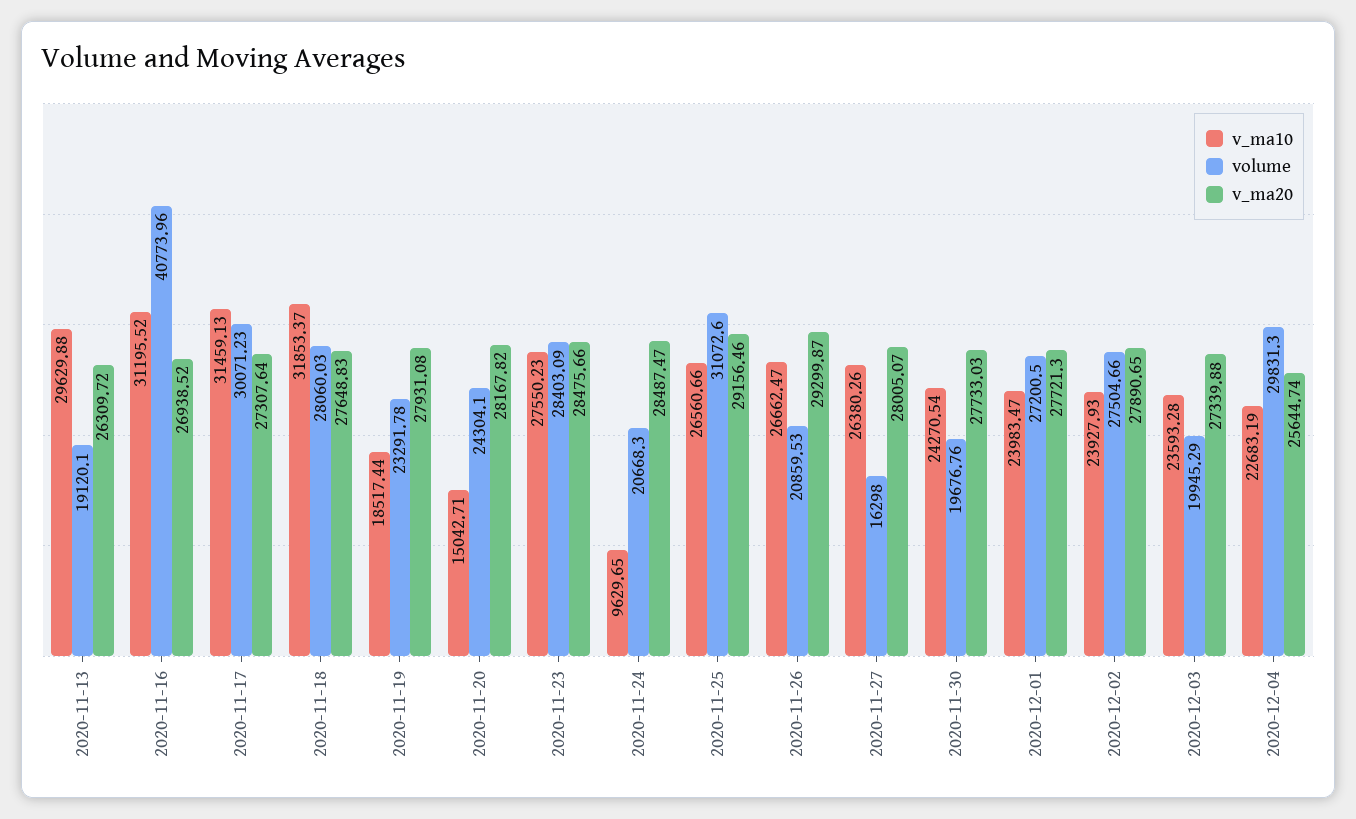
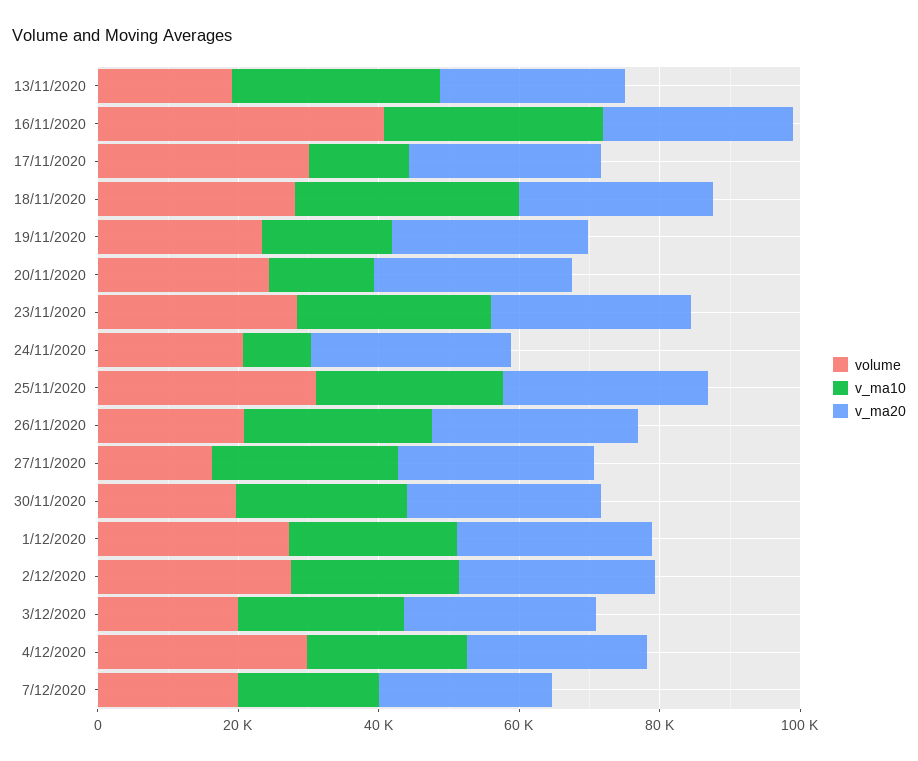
v_ma10, 2020-11-17: 31459.13 -> 15000
volume, 7/12/2020: none -> 20000
v_ma10, 7/12/2020: none -> 20000
v_ma20, 7/12/2020: none -> 25000

